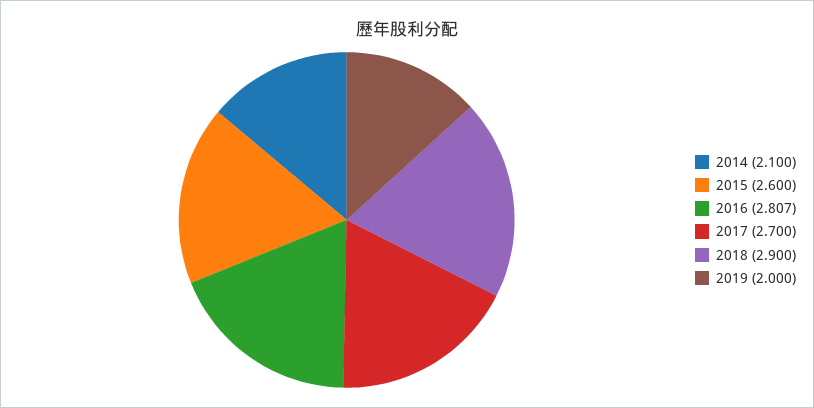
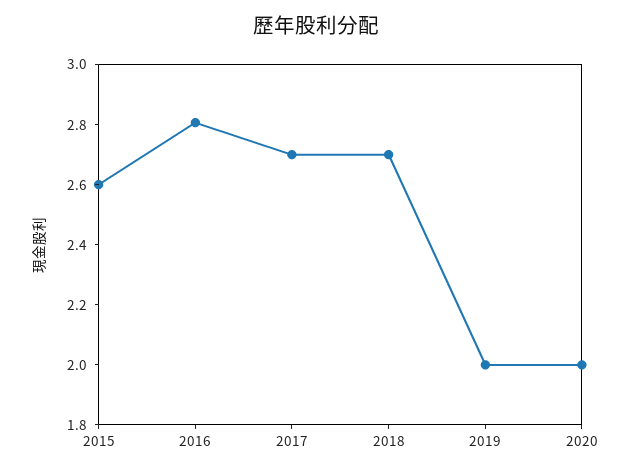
2014: 2.1 -> none
2018: 2.9 -> 2.7
2020: none -> 2

